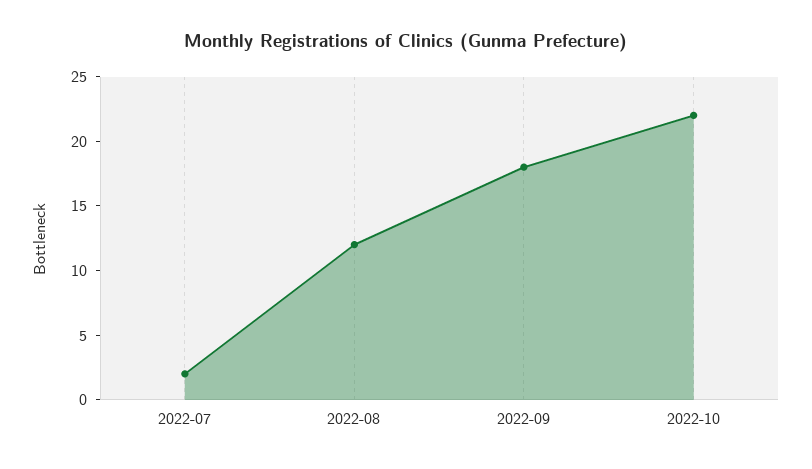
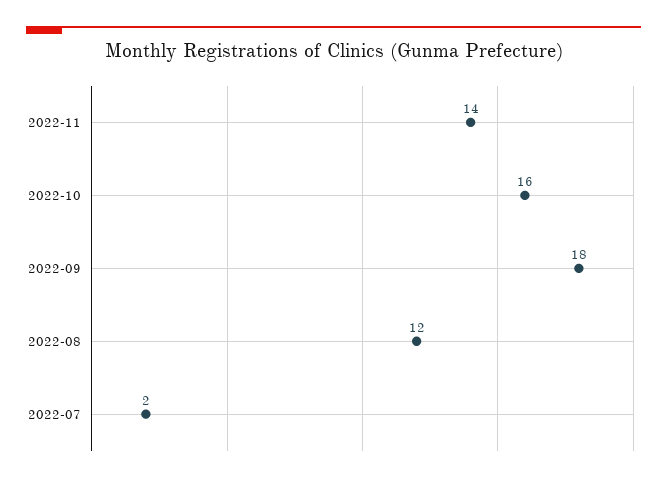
2022-10: 22 -> 16
2022-11: none -> 14

